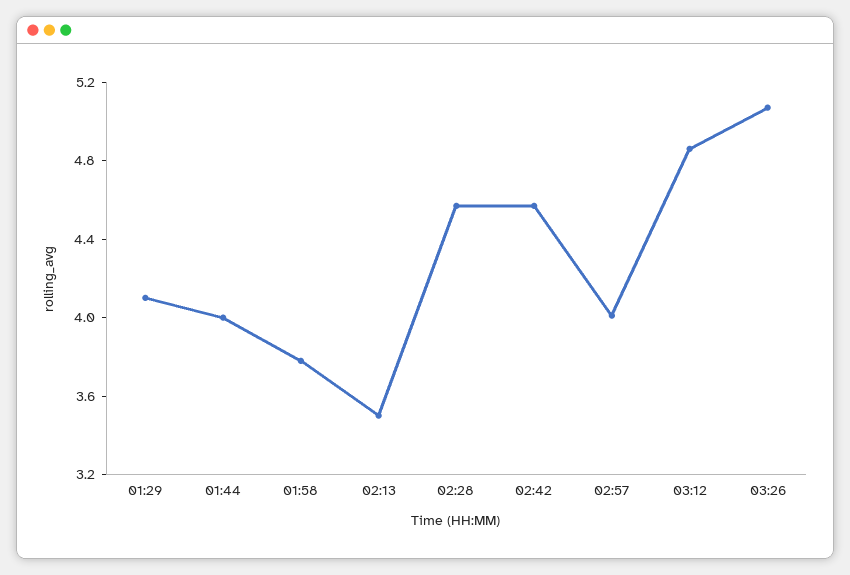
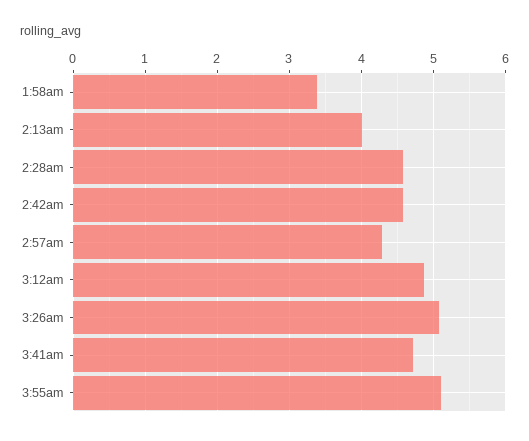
01:29: 4.1 -> none
01:44: 4 -> none
01:58: 3.8 -> 3.4
02:13: 3.5 -> 4
02:57: 4 -> 4.3
3:41am: none -> 4.7
3:55am: none -> 5.1

